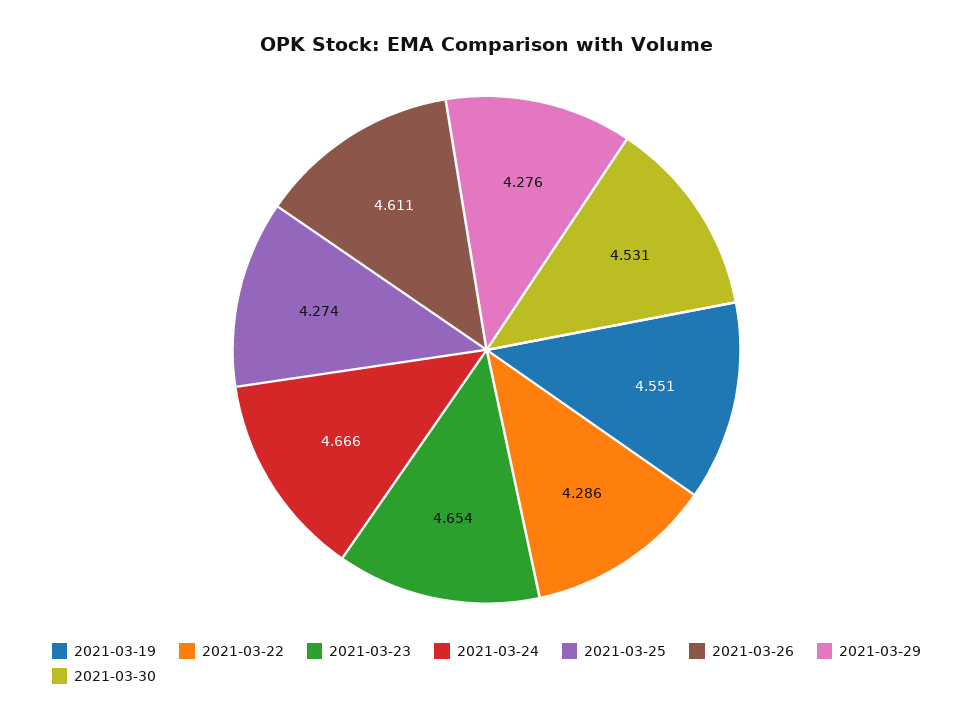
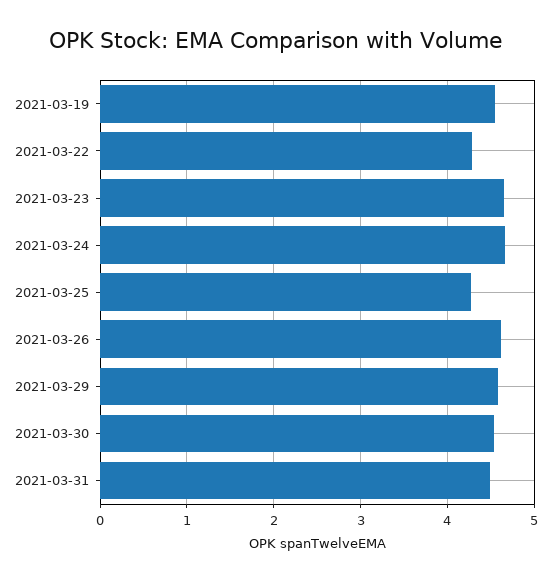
2021-03-29: 4.276 -> 4.6
2021-03-31: none -> 4.5

